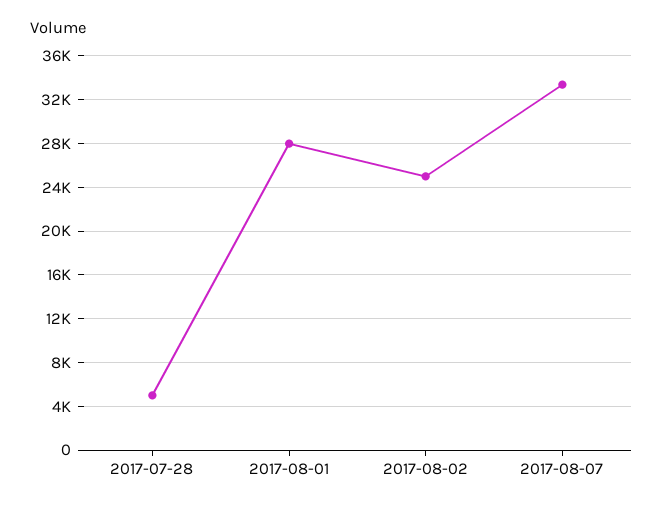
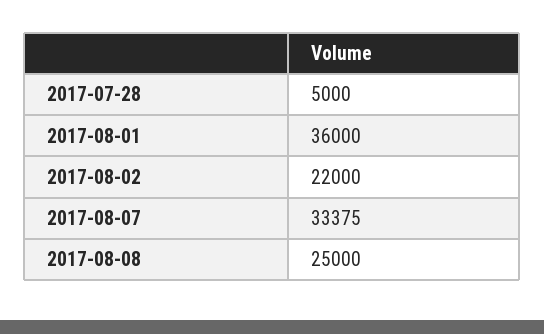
2017-08-01: 28000 -> 36000
2017-08-02: 25000 -> 22000
2017-08-08: none -> 25000

